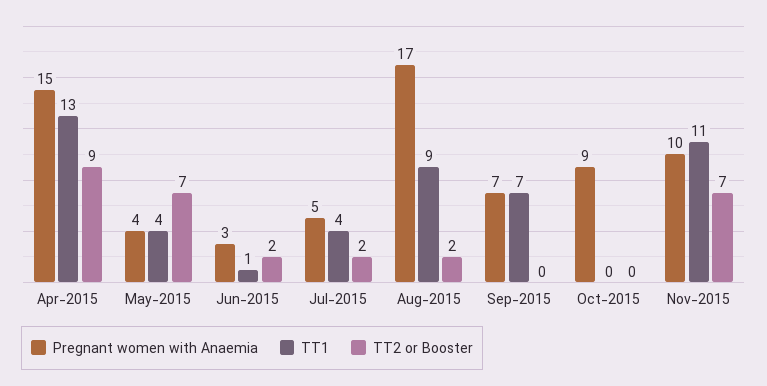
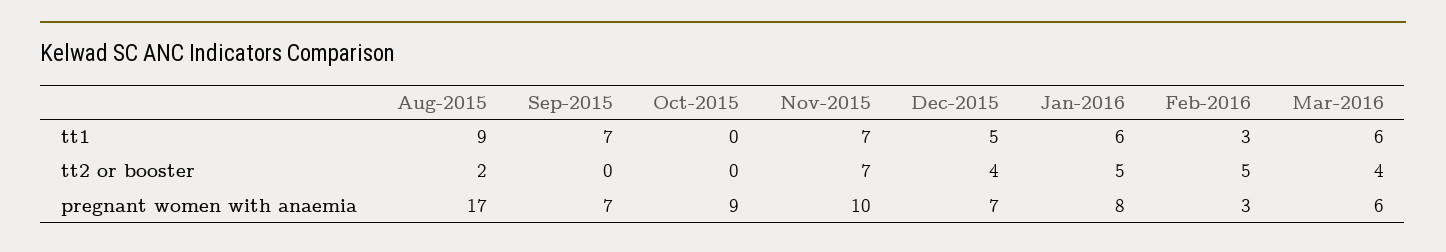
Pregnant women with Anaemia, Apr-2015: 15 -> none
TT1, Apr-2015: 13 -> none
TT2 or Booster, Apr-2015: 9 -> none
Pregnant women with Anaemia, May-2015: 4 -> none
TT1, May-2015: 4 -> none
TT2 or Booster, May-2015: 7 -> none
Pregnant women with Anaemia, Jun-2015: 3 -> none
TT1, Jun-2015: 1 -> none
TT2 or Booster, Jun-2015: 2 -> none
Pregnant women with Anaemia, Jul-2015: 5 -> none
TT1, Jul-2015: 4 -> none
TT2 or Booster, Jul-2015: 2 -> none
TT1, Nov-2015: 11 -> 7
TT1, Dec-2015: none -> 5
TT1, Jan-2016: none -> 6
TT1, Feb-2016: none -> 3
TT1, Mar-2016: none -> 6
TT2 or Booster, Dec-2015: none -> 4
TT2 or Booster, Jan-2016: none -> 5
TT2 or Booster, Feb-2016: none -> 5
TT2 or Booster, Mar-2016: none -> 4
Pregnant women with Anaemia, Dec-2015: none -> 7
Pregnant women with Anaemia, Jan-2016: none -> 8
Pregnant women with Anaemia, Feb-2016: none -> 3
Pregnant women with Anaemia, Mar-2016: none -> 6

